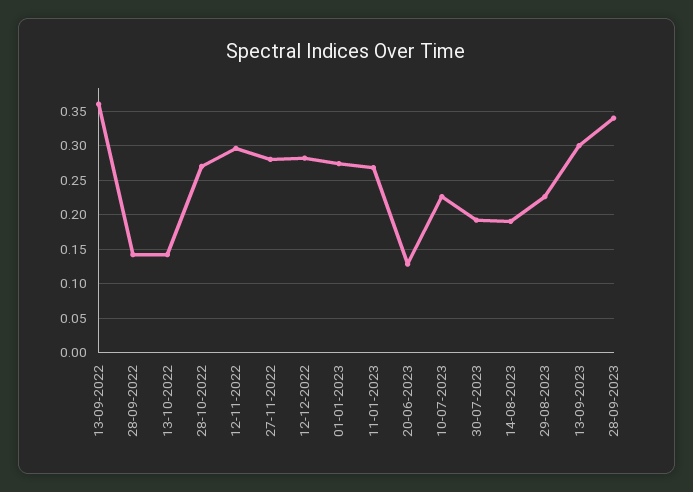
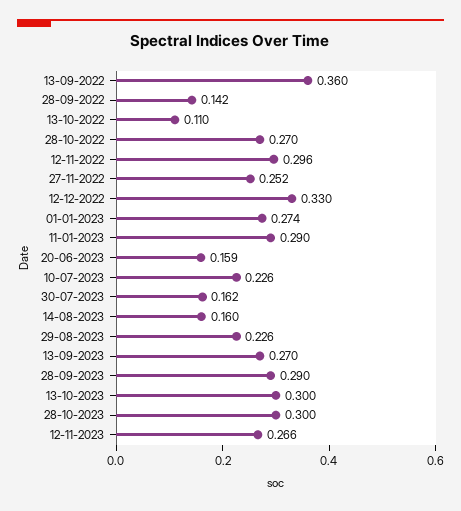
13-10-2022: 0.14 -> 0.11
27-11-2022: 0.28 -> 0.252
12-12-2022: 0.28 -> 0.33
11-01-2023: 0.27 -> 0.29
20-06-2023: 0.13 -> 0.159
30-07-2023: 0.19 -> 0.162
14-08-2023: 0.19 -> 0.16
13-09-2023: 0.3 -> 0.27
28-09-2023: 0.34 -> 0.29
13-10-2023: none -> 0.3
28-10-2023: none -> 0.3
12-11-2023: none -> 0.266

